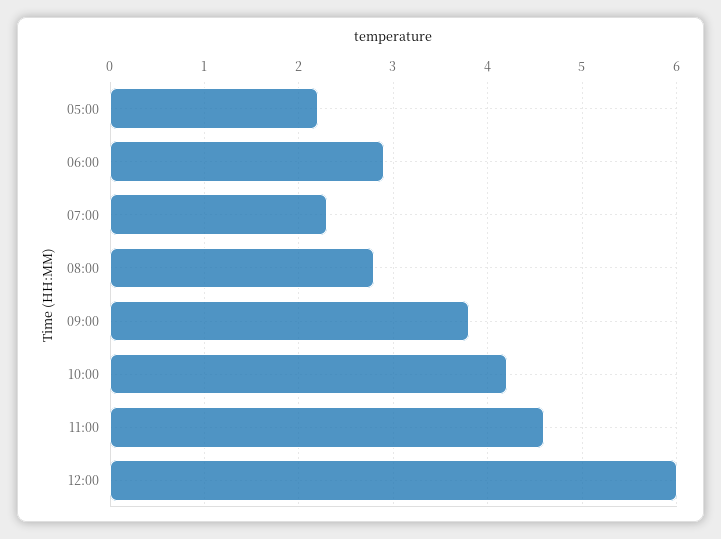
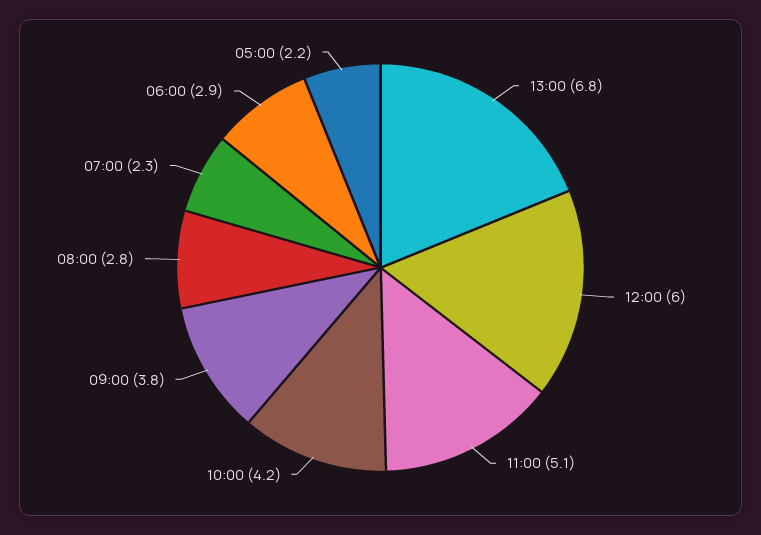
11:00: 4.6 -> 5.1
13:00: none -> 6.8

